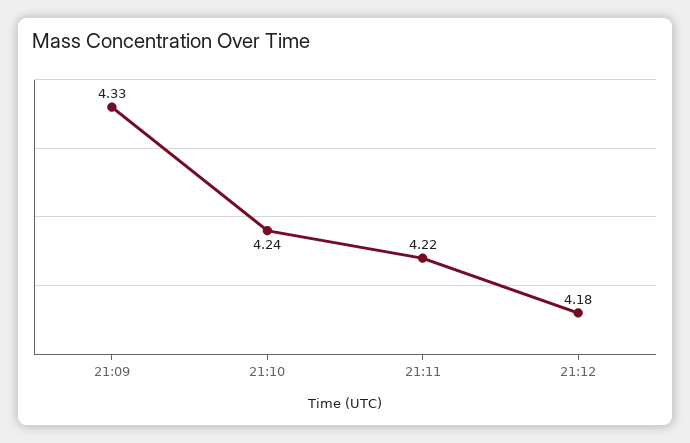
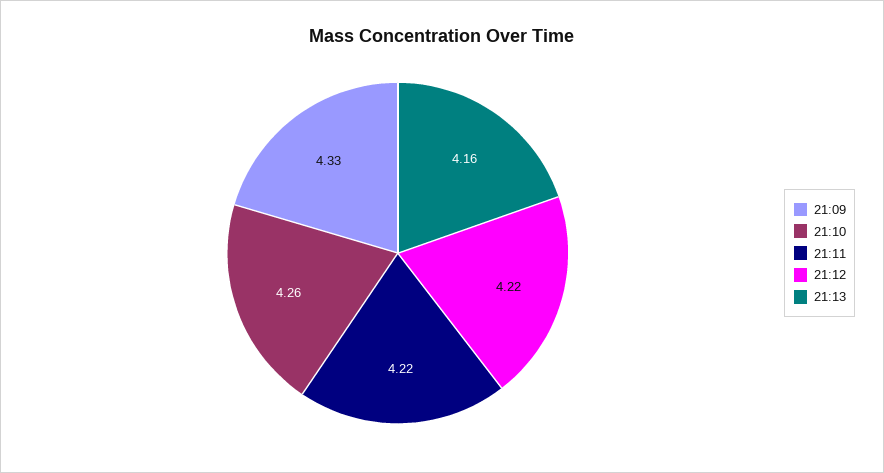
21:10: 4.24 -> 4.26
21:12: 4.18 -> 4.22
21:13: none -> 4.16

